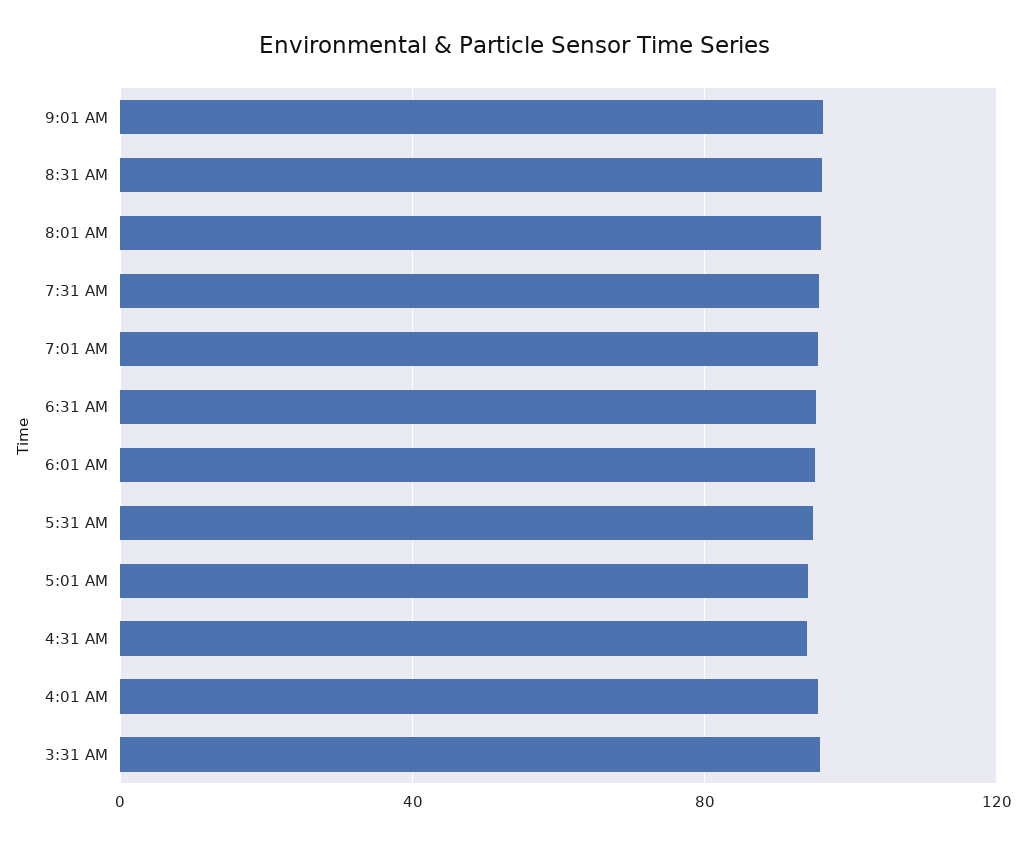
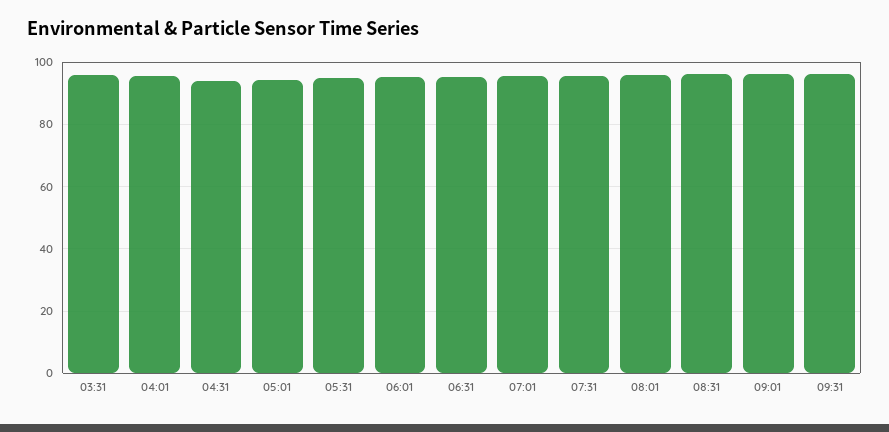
09:31: none -> 96

